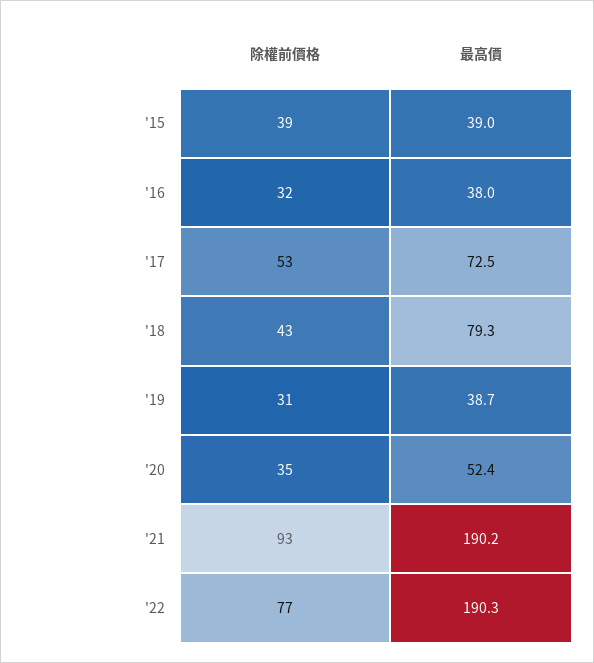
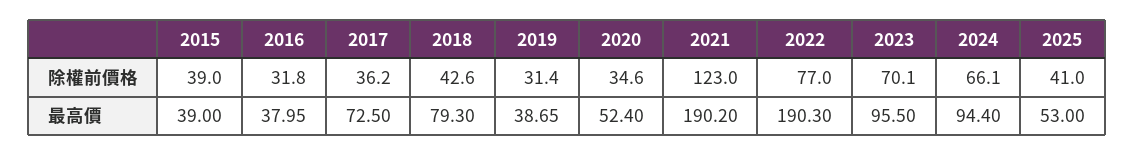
除權前價格, '17: 53 -> 36.2
除權前價格, '21: 93 -> 123
除權前價格, 2023: none -> 70.1
除權前價格, 2024: none -> 66.1
除權前價格, 2025: none -> 41
最高價, 2023: none -> 95.5
最高價, 2024: none -> 94.4
最高價, 2025: none -> 53

